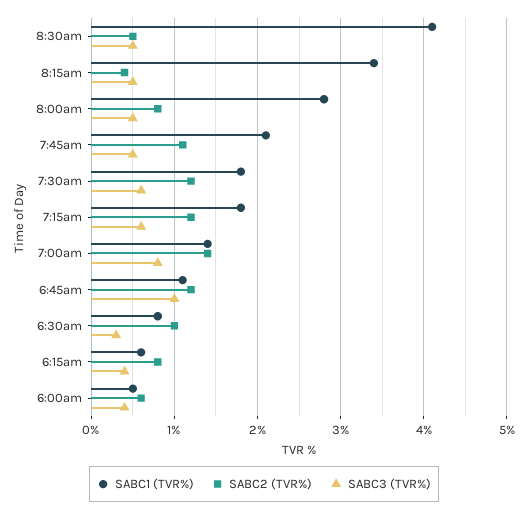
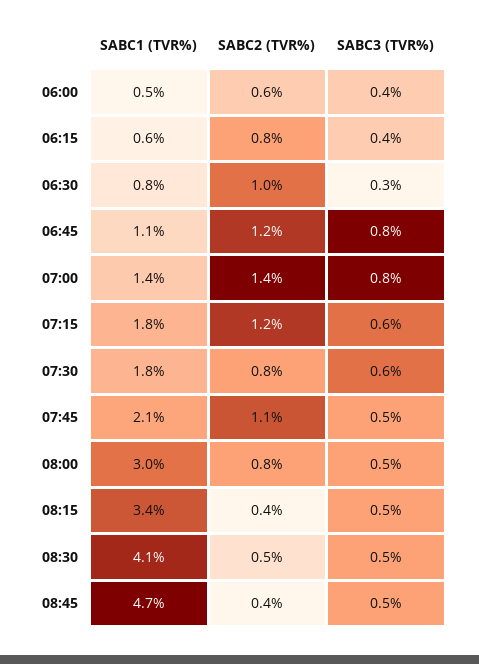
SABC1 (TVR%), 8:00am: 2.8 -> 3
SABC2 (TVR%), 7:30am: 1.2 -> 0.8
SABC3 (TVR%), 6:45am: 1 -> 0.8
SABC1 (TVR%), 08:45: none -> 4.7
SABC2 (TVR%), 08:45: none -> 0.4
SABC3 (TVR%), 08:45: none -> 0.5

